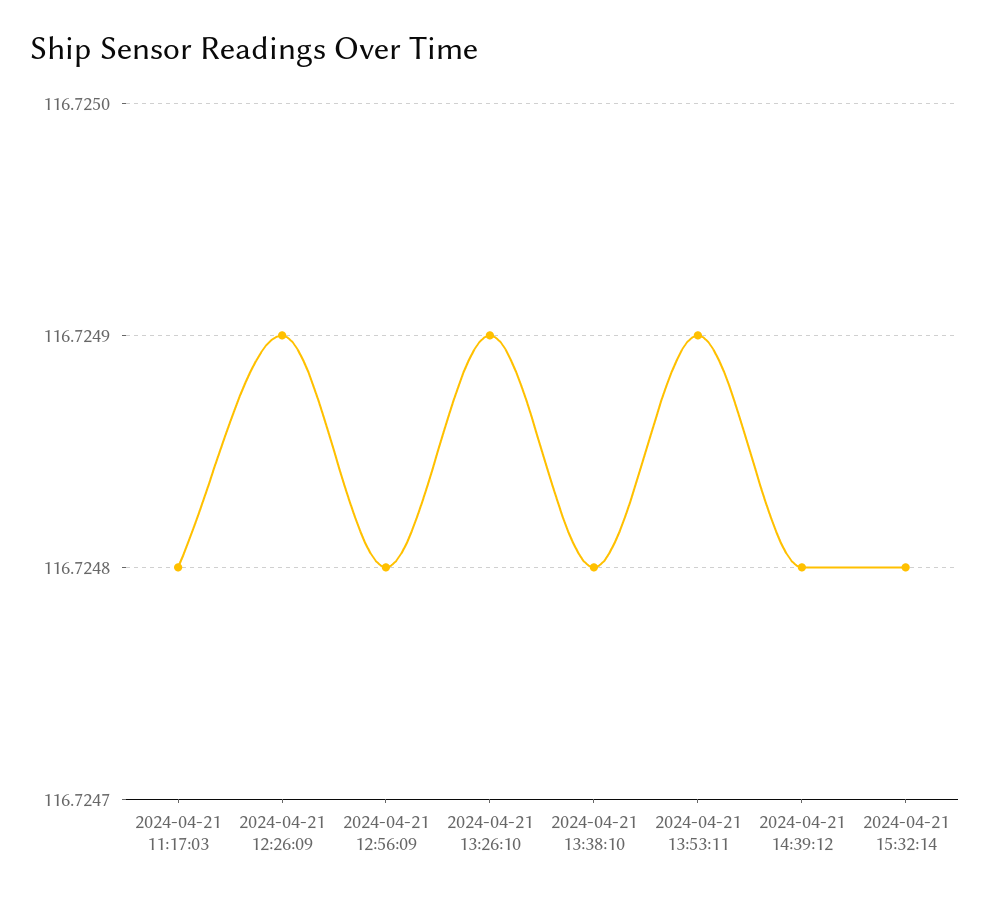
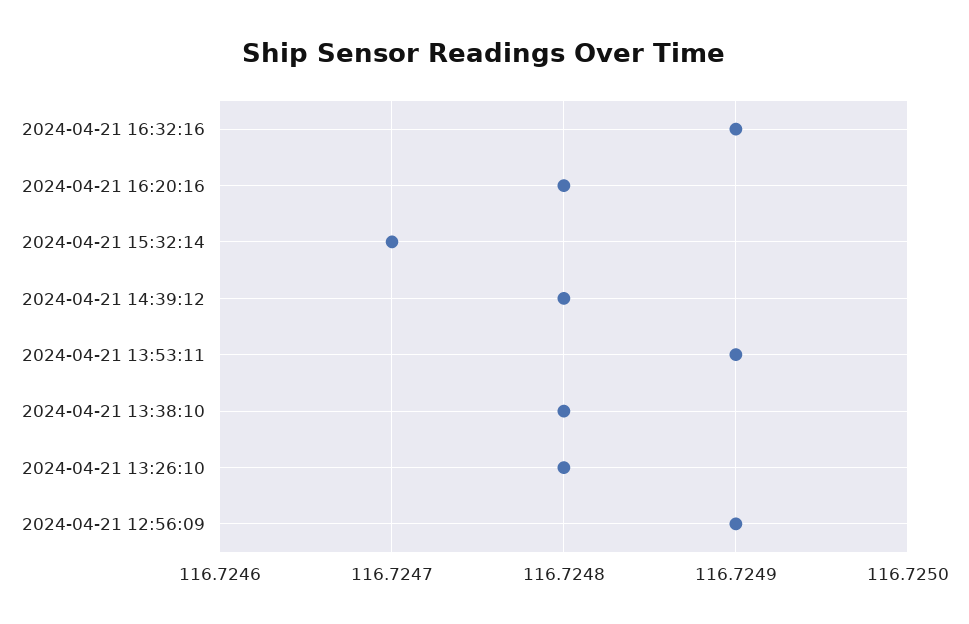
2024-04-21 11:17:03: 116.7248 -> none
2024-04-21 12:26:09: 116.7249 -> none
2024-04-21 12:56:09: 116.7248 -> 116.7249
2024-04-21 13:26:10: 116.7249 -> 116.7248
2024-04-21 15:32:14: 116.7248 -> 116.7247
2024-04-21 16:32:16: none -> 116.7249
2024-04-21 16:20:16: none -> 116.7248

